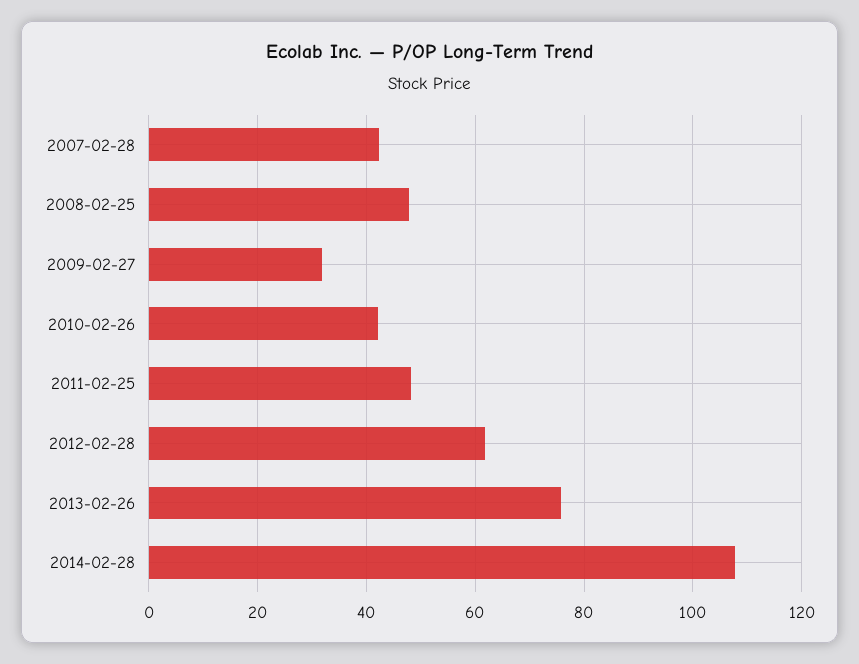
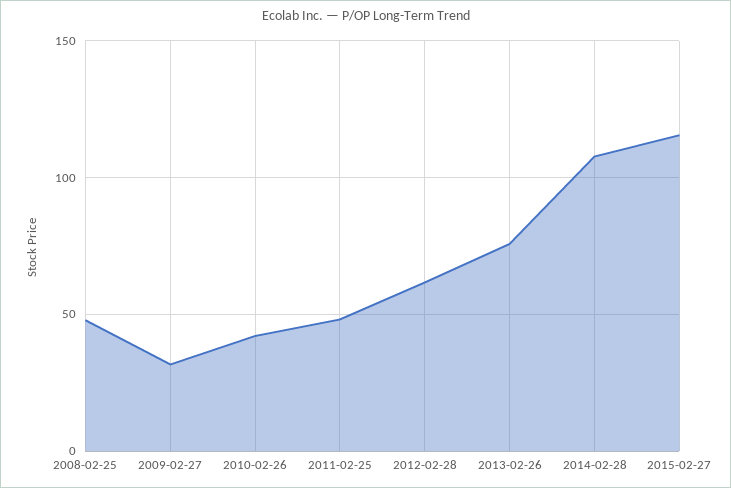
2007-02-28: 42 -> none
2015-02-27: none -> 115

